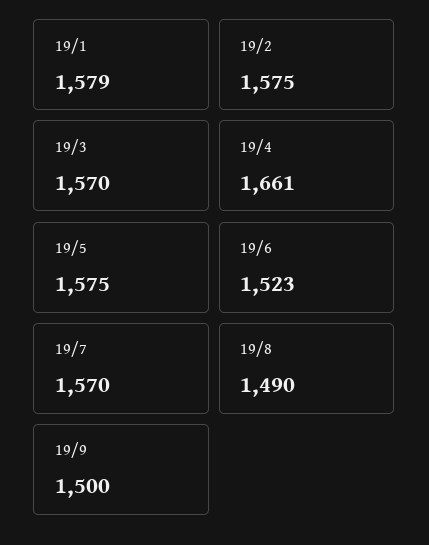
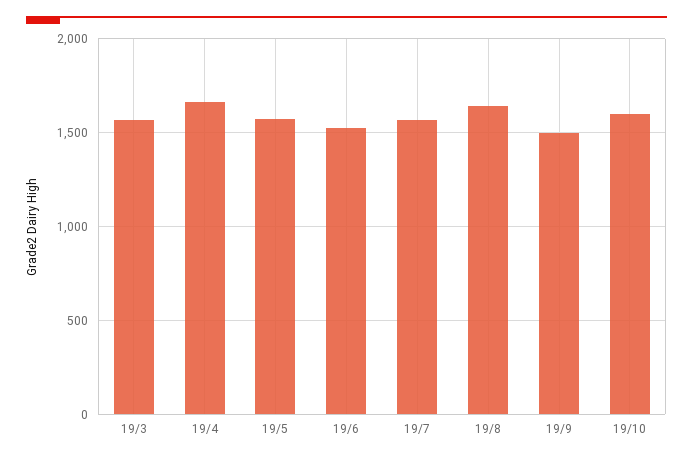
19/1: 1579 -> none
19/2: 1575 -> none
19/8: 1490 -> 1650
19/10: none -> 1600

